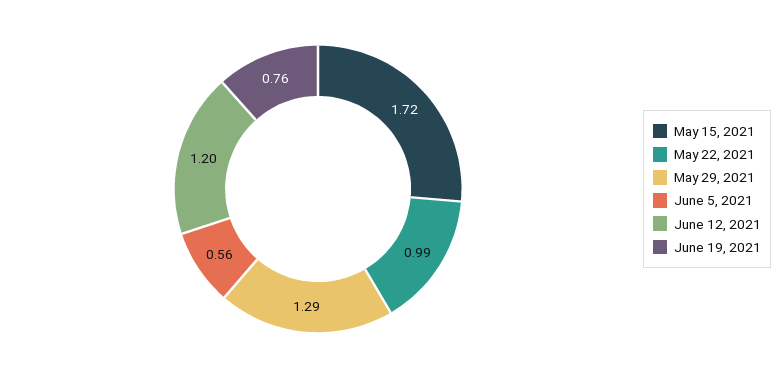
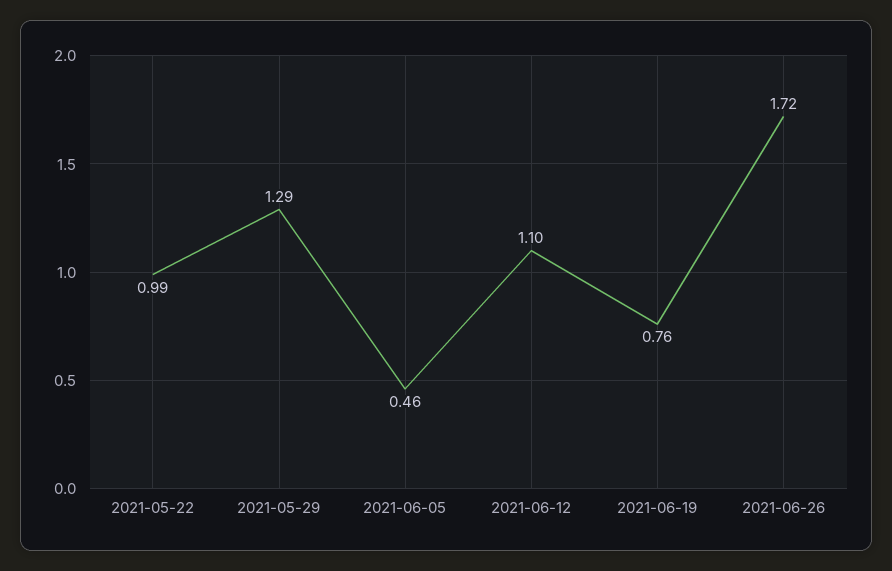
May 15, 2021: 1.72 -> none
June 5, 2021: 0.56 -> 0.46
June 12, 2021: 1.2 -> 1.1
2021-06-26: none -> 1.72

